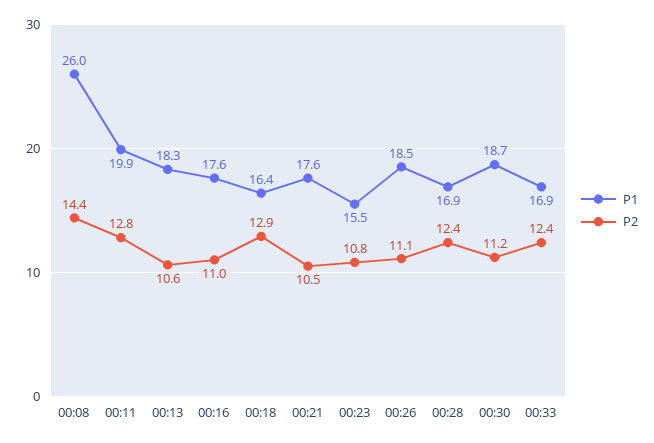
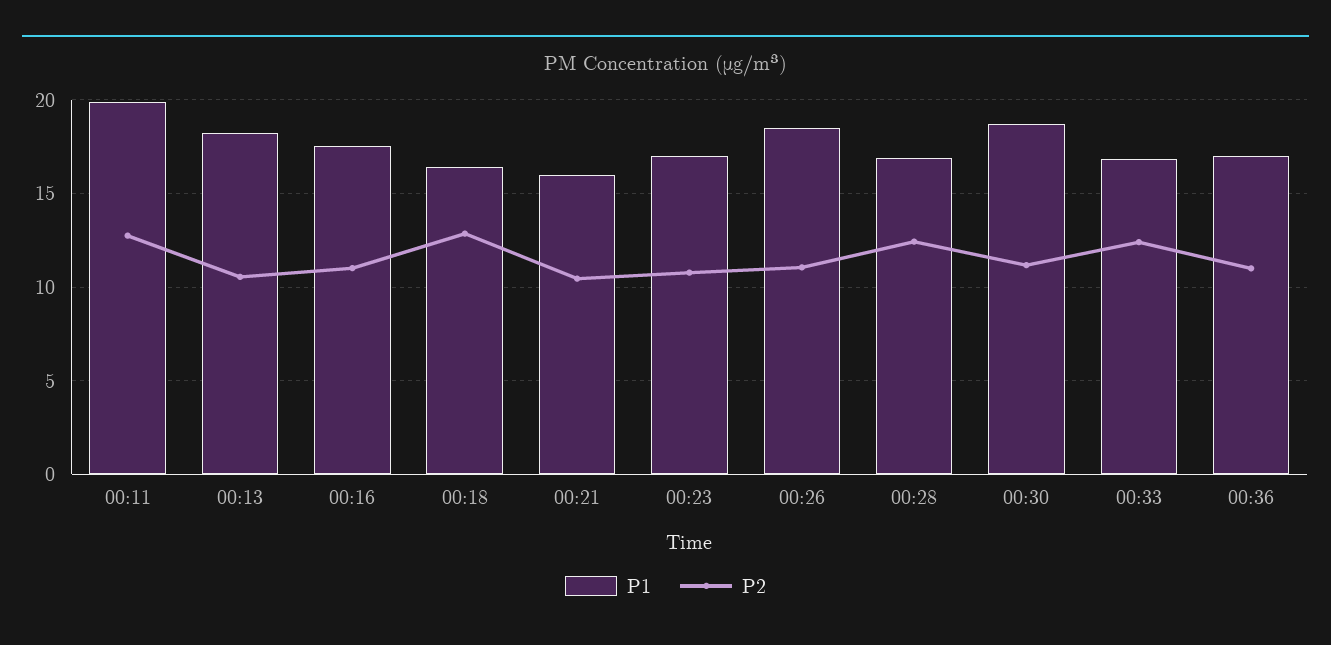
P1, 00:08: 26 -> none
P2, 00:08: 14.4 -> none
P1, 00:21: 17.6 -> 16
P1, 00:23: 15.5 -> 17
P1, 00:36: none -> 17
P2, 00:36: none -> 11

